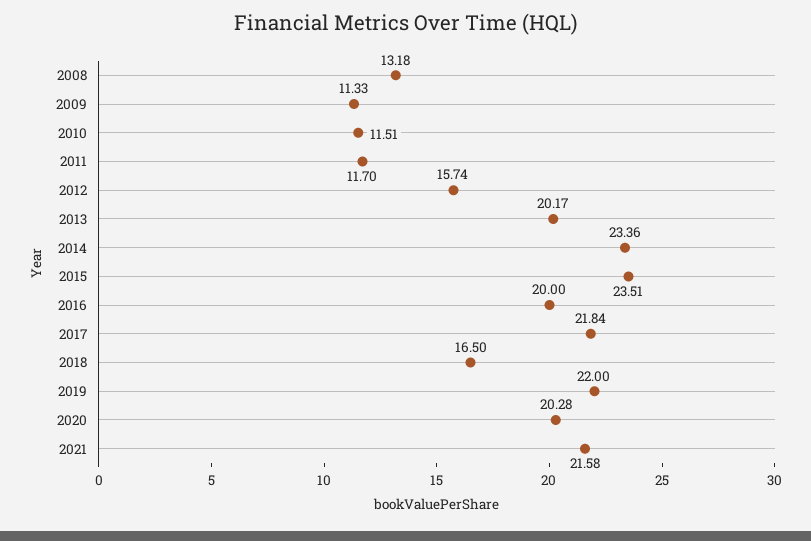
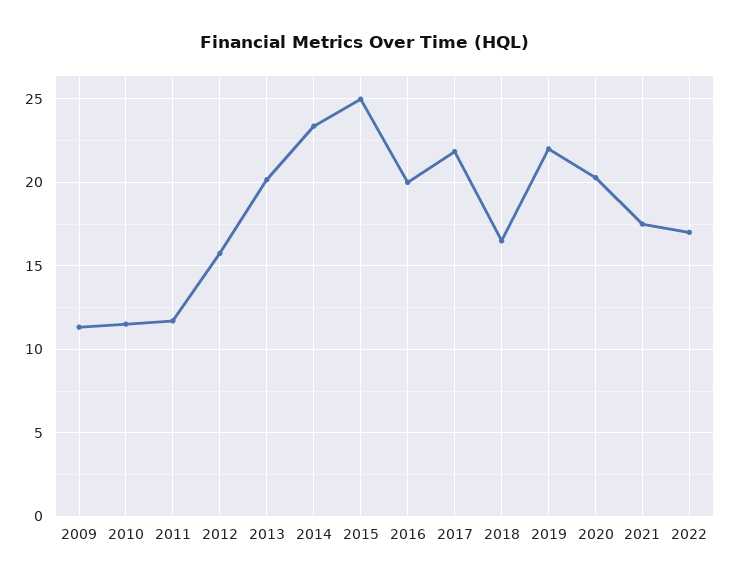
2008: 13.18 -> none
2015: 23.51 -> 25
2021: 21.58 -> 17.5
2022: none -> 17

